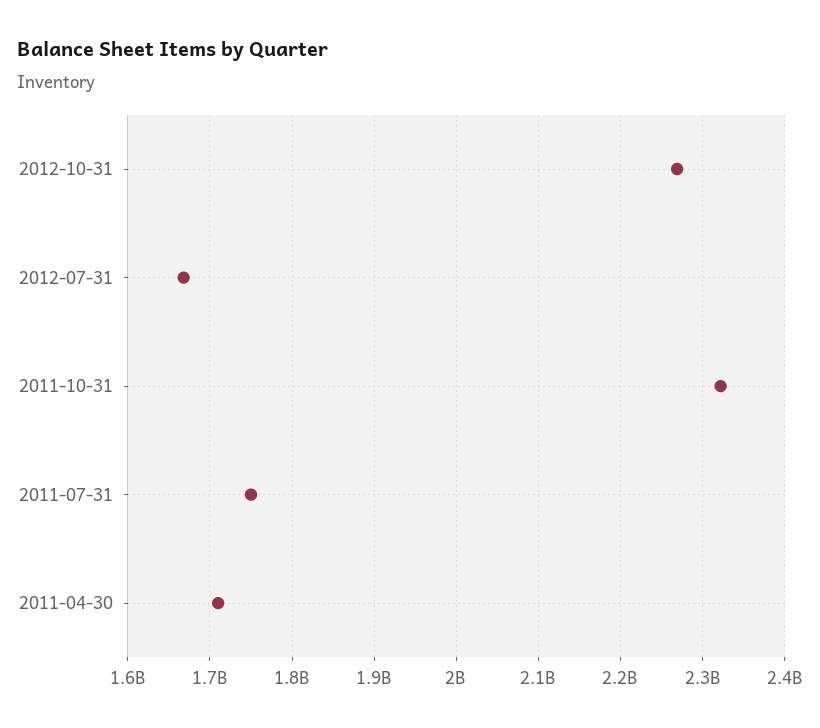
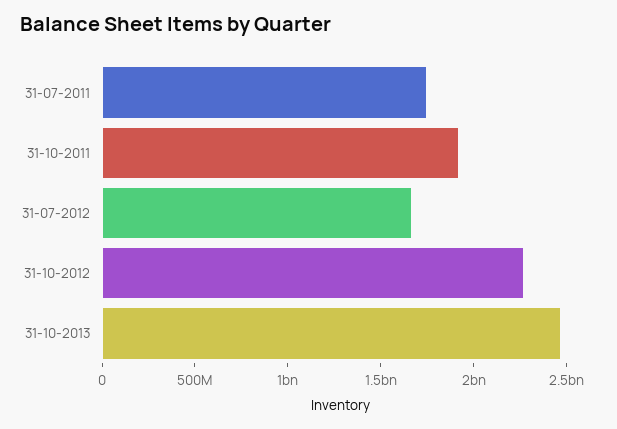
2011-10-31: 2320000000 -> 1900000000
2011-04-30: 1710000000 -> none
31-10-2013: none -> 2500000000

